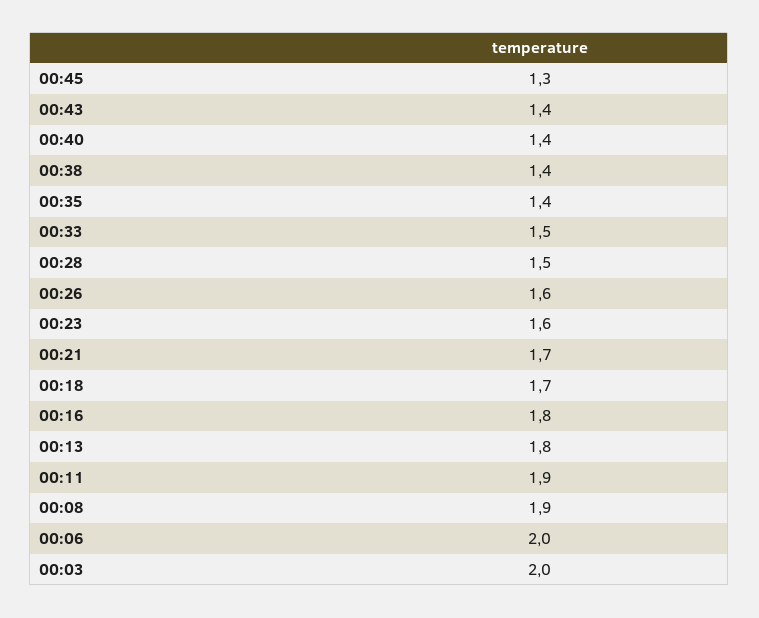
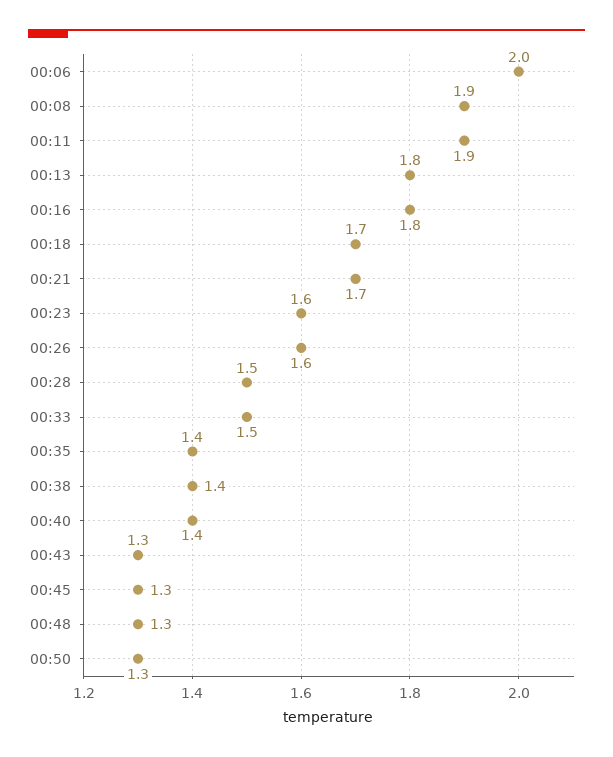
00:43: 1.4 -> 1.3
00:03: 2 -> none
00:48: none -> 1.3
00:50: none -> 1.3

